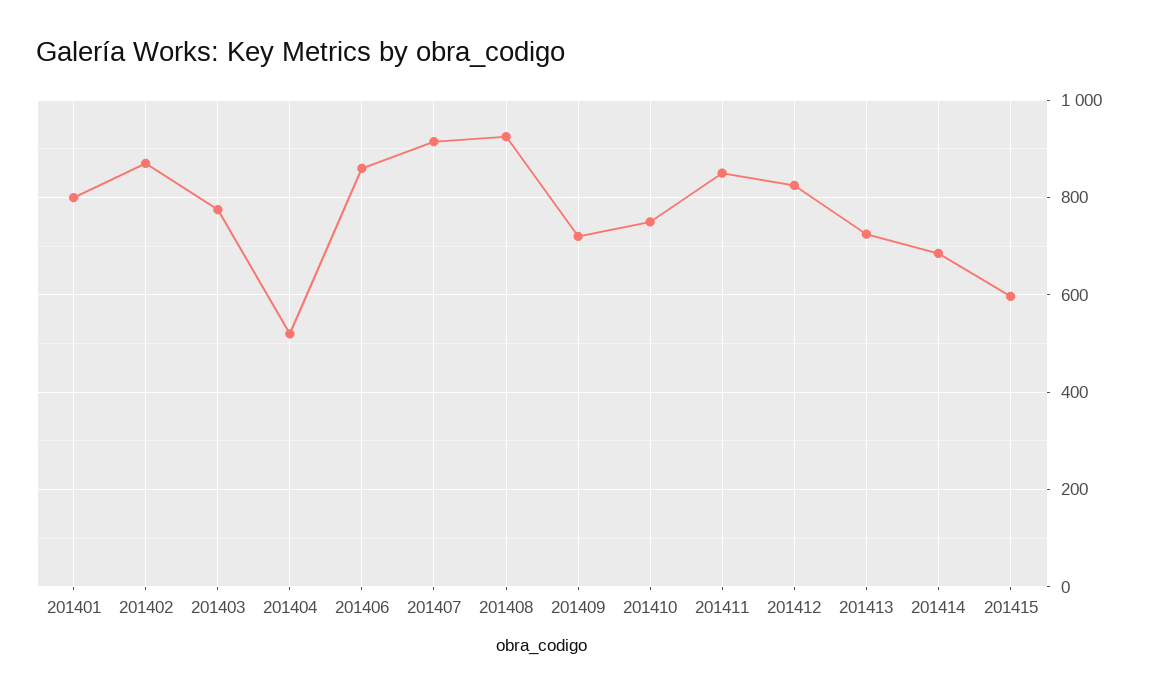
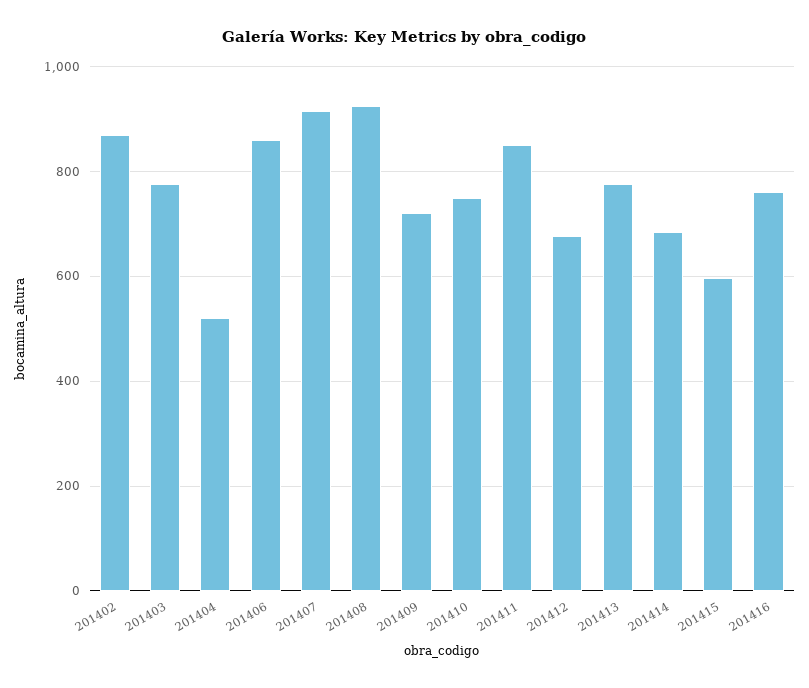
201401: 800 -> none
201412: 820 -> 680
201413: 720 -> 780
201416: none -> 760

